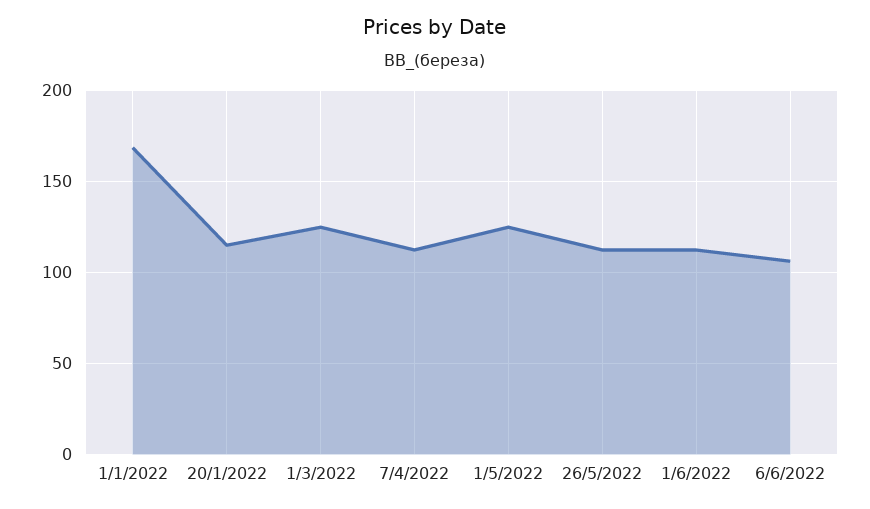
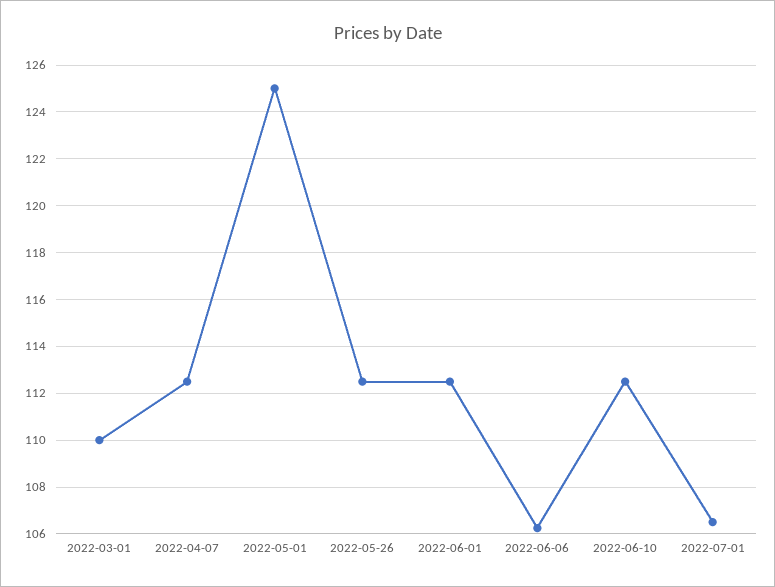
1/1/2022: 170 -> none
20/1/2022: 115 -> none
1/3/2022: 125 -> 110
2022-06-10: none -> 112.5
2022-07-01: none -> 106.5

